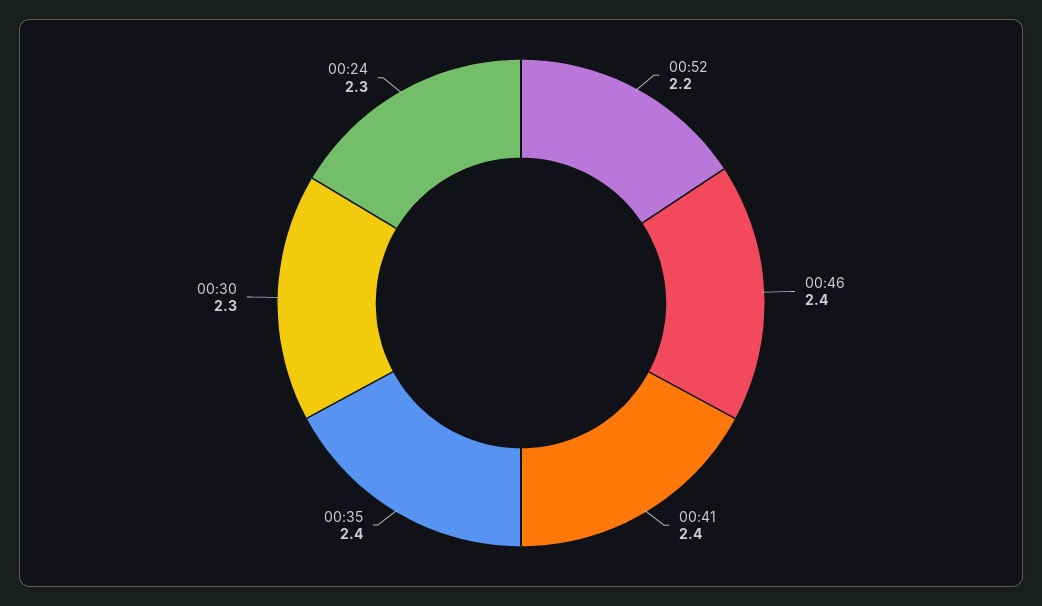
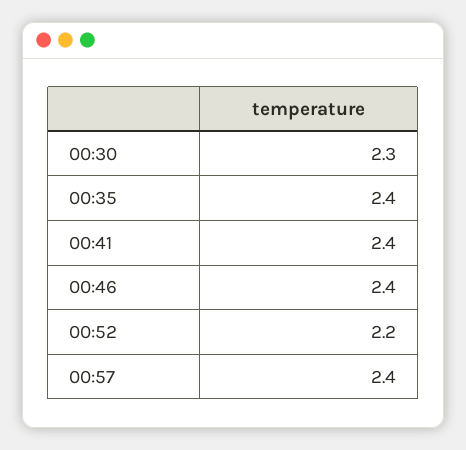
00:24: 2.3 -> none
00:57: none -> 2.4

